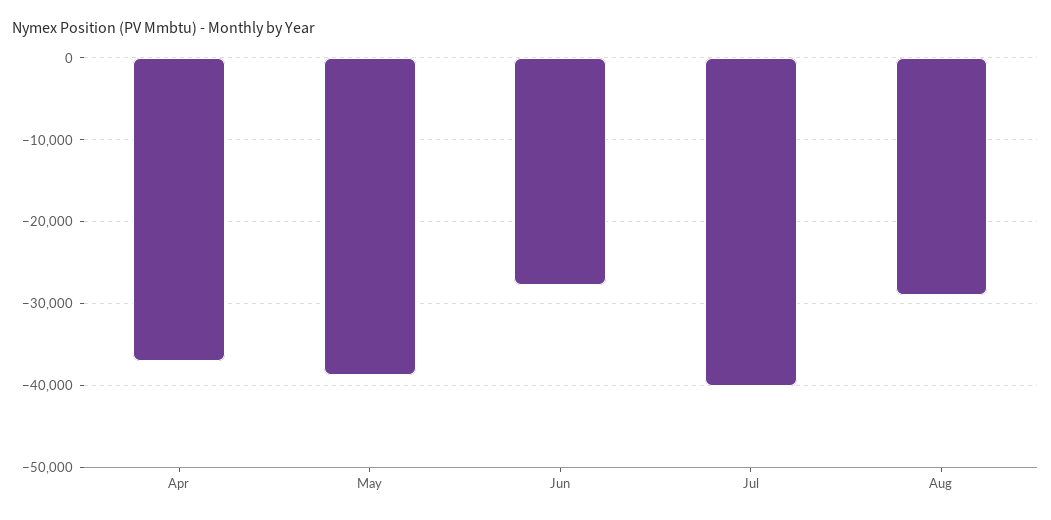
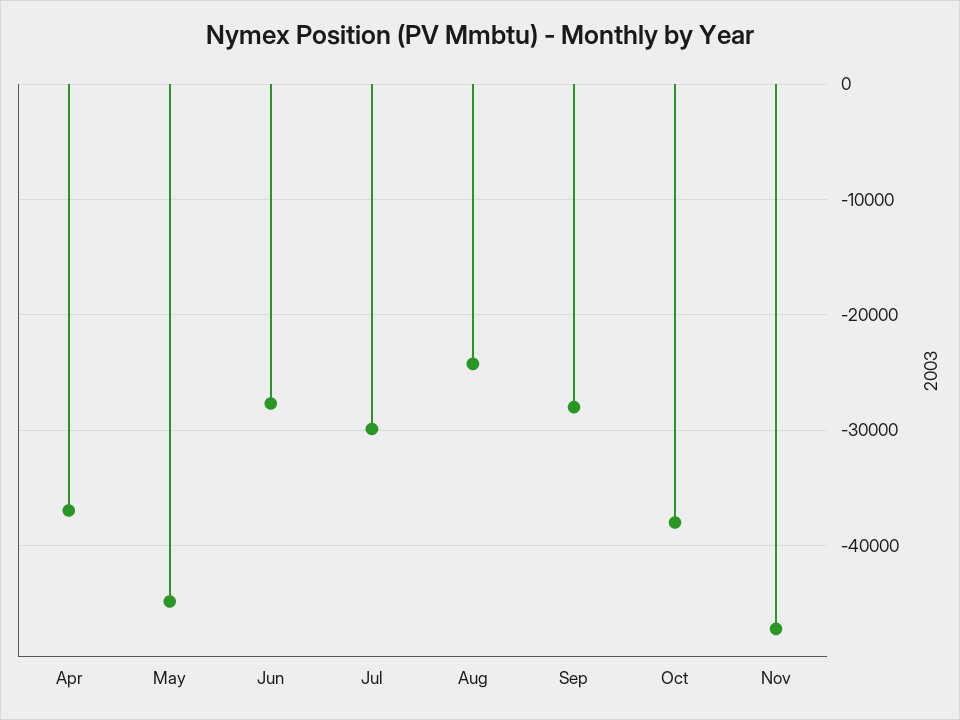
May: -39000 -> -45000
Jul: -40000 -> -30000
Aug: -29000 -> -24000
Sep: none -> -28000
Oct: none -> -38000
Nov: none -> -47000

